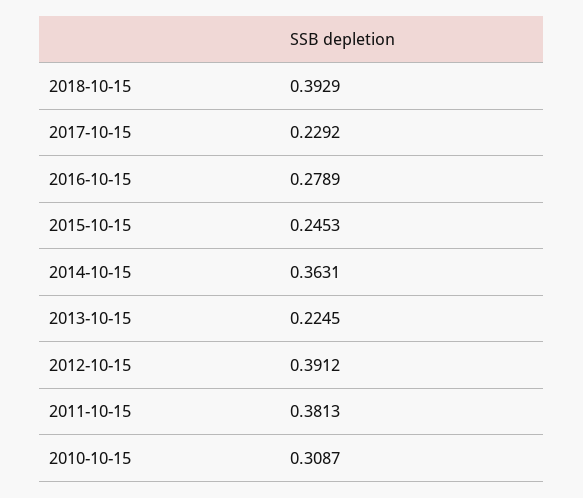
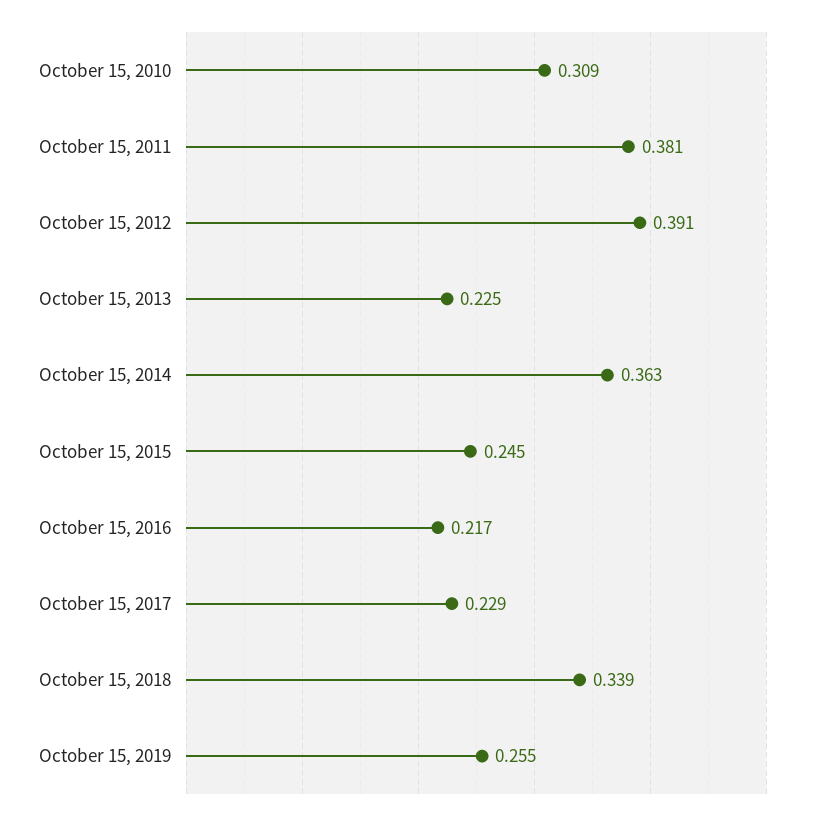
2018-10-15: 0.3929 -> 0.339
2016-10-15: 0.2789 -> 0.217
October 15, 2019: none -> 0.255

